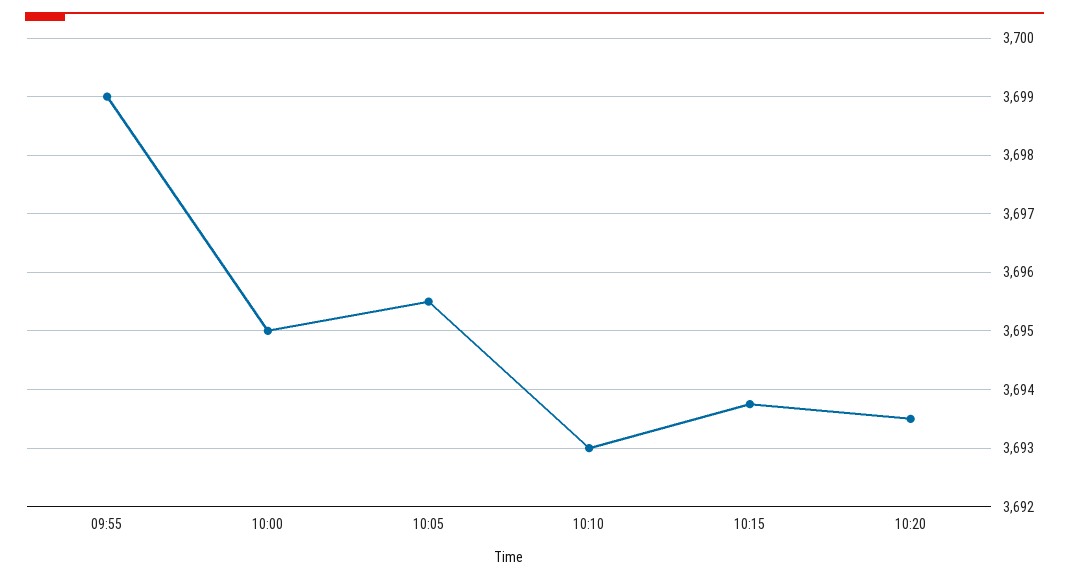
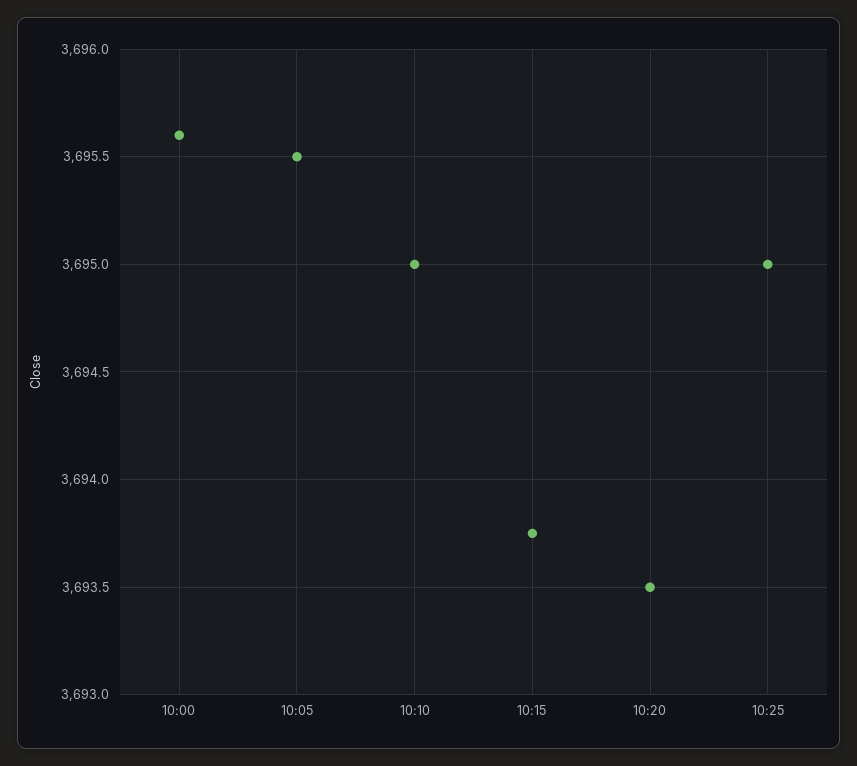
09:55: 3699 -> none
10:00: 3695 -> 3695.6
10:10: 3693 -> 3695
10:25: none -> 3695

